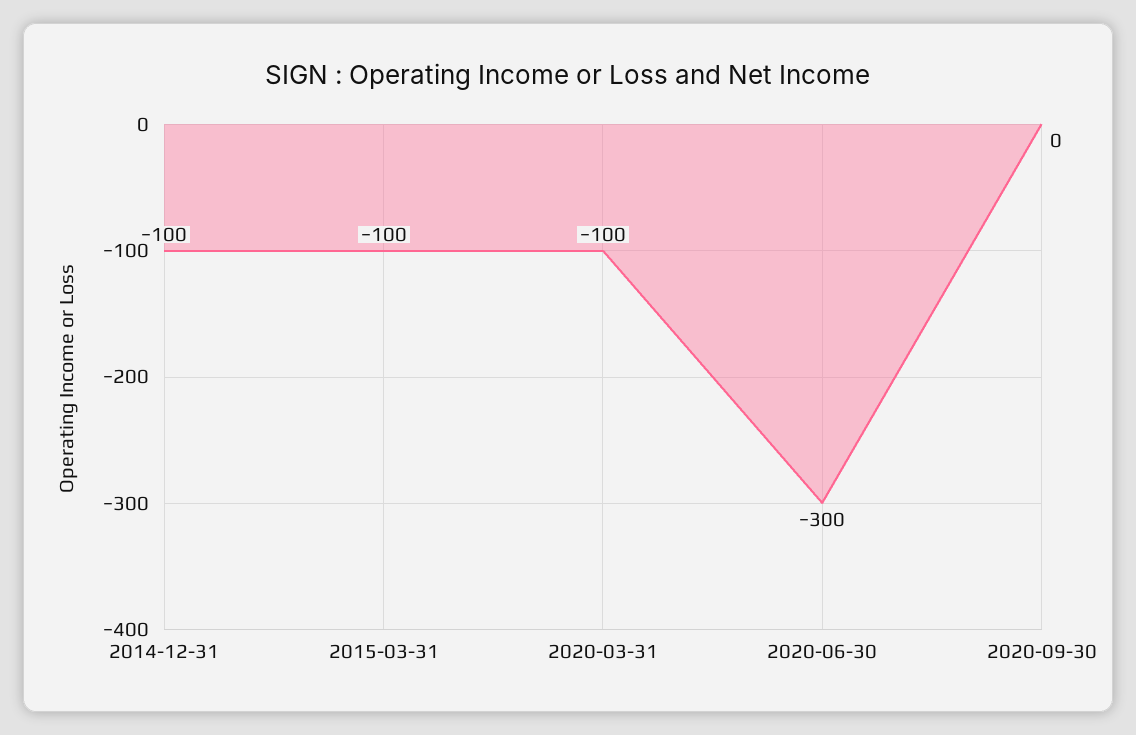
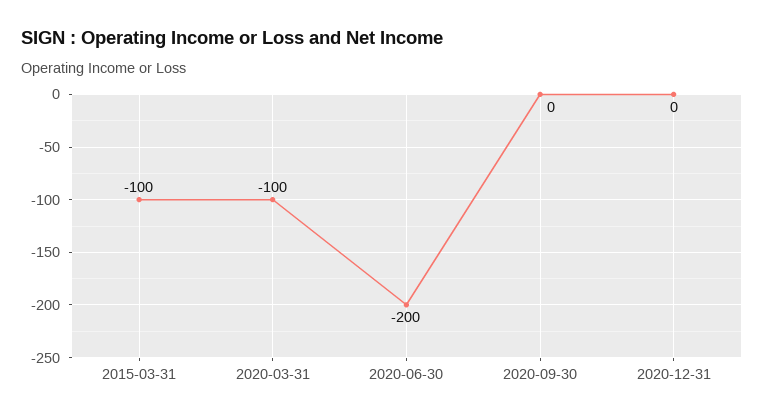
2014-12-31: -100 -> none
2020-06-30: -300 -> -200
2020-12-31: none -> 0

